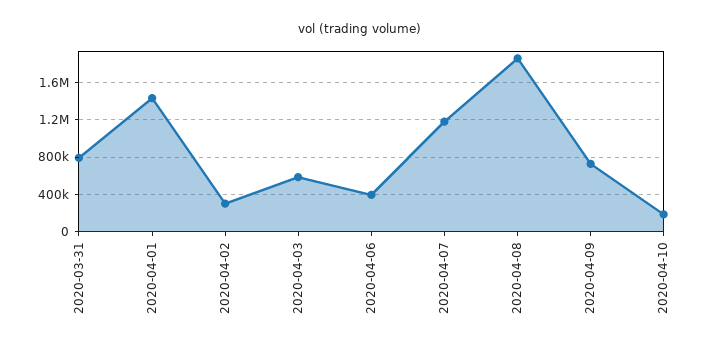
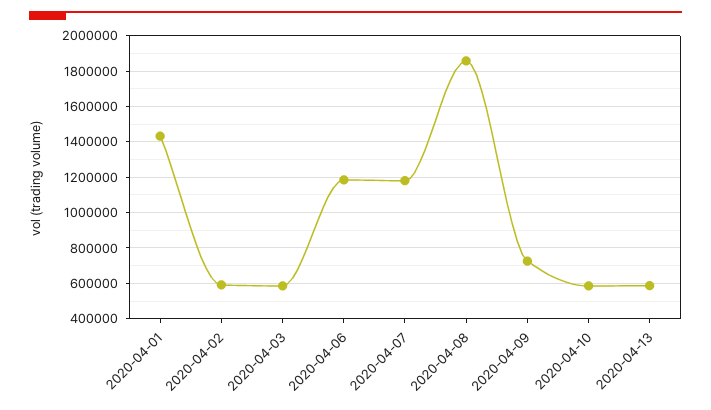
2020-03-31: 800000 -> none
2020-04-02: 300000 -> 600000
2020-04-06: 400000 -> 1200000
2020-04-10: 200000 -> 600000
2020-04-13: none -> 600000

